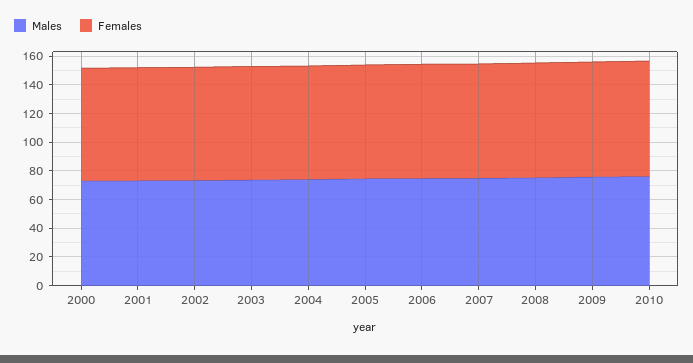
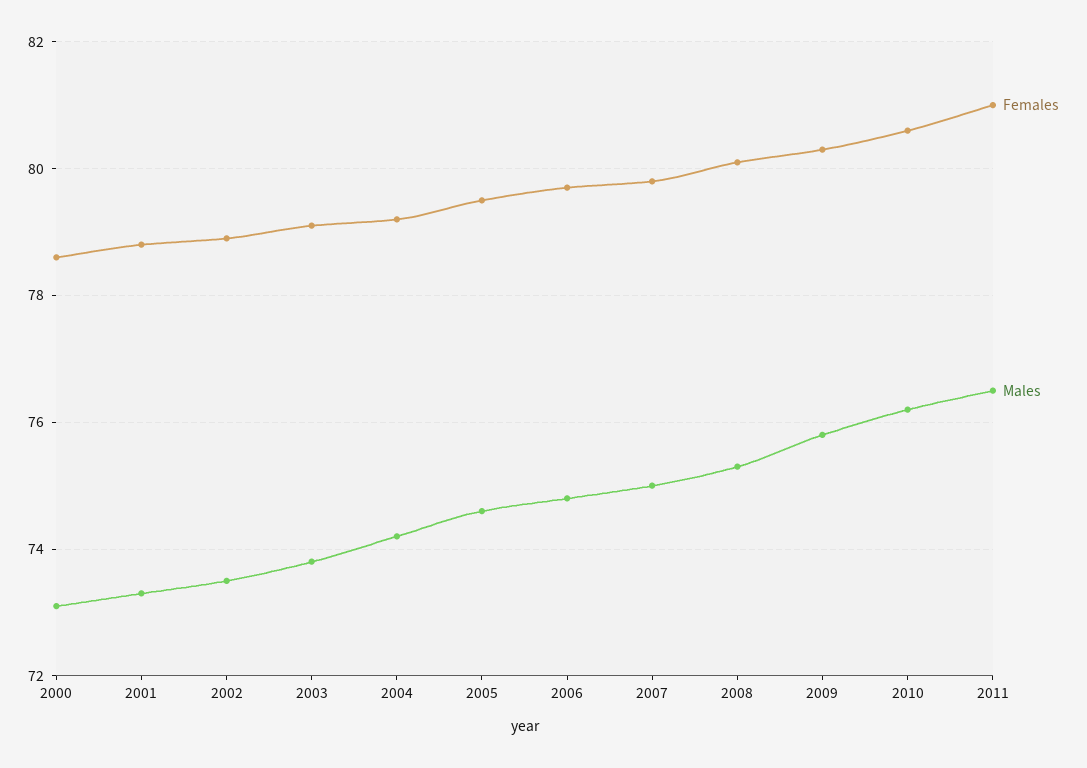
Females, 2011: none -> 81
Males, 2011: none -> 76.5

